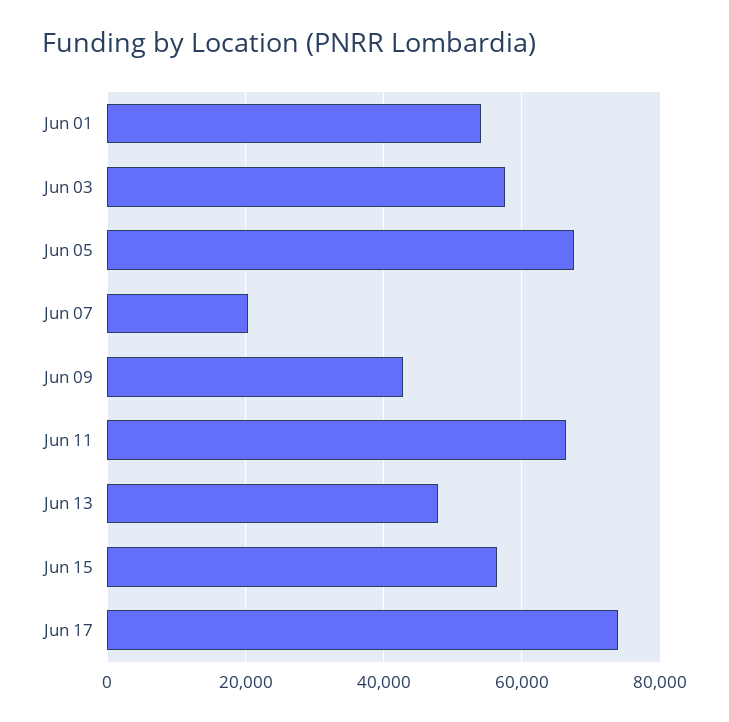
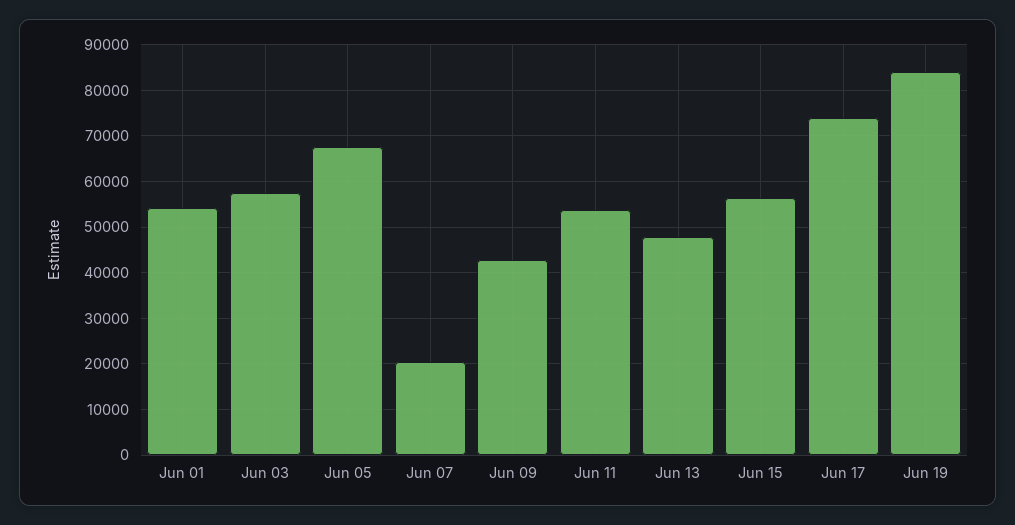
Jun 11: 66000 -> 54000
Jun 19: none -> 84000

